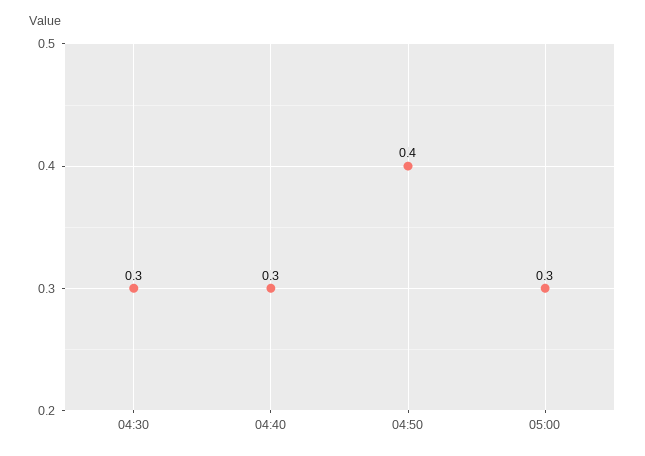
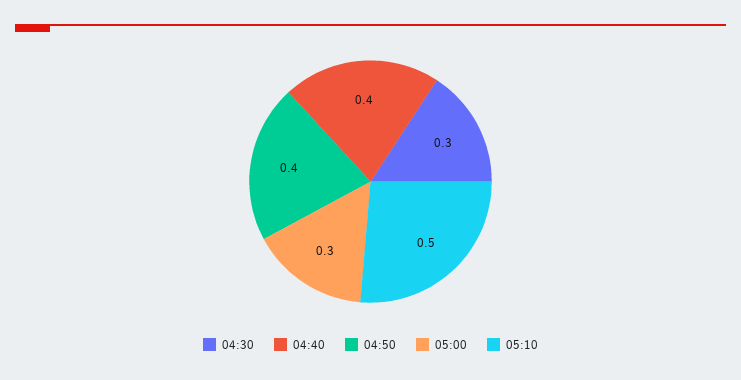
04:40: 0.3 -> 0.4
05:10: none -> 0.5

